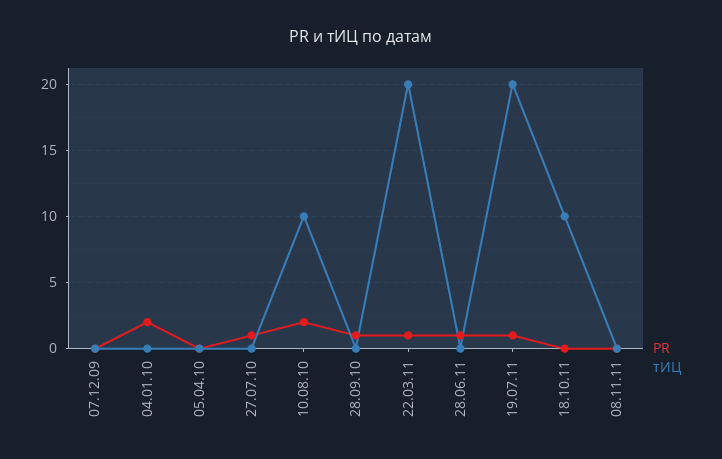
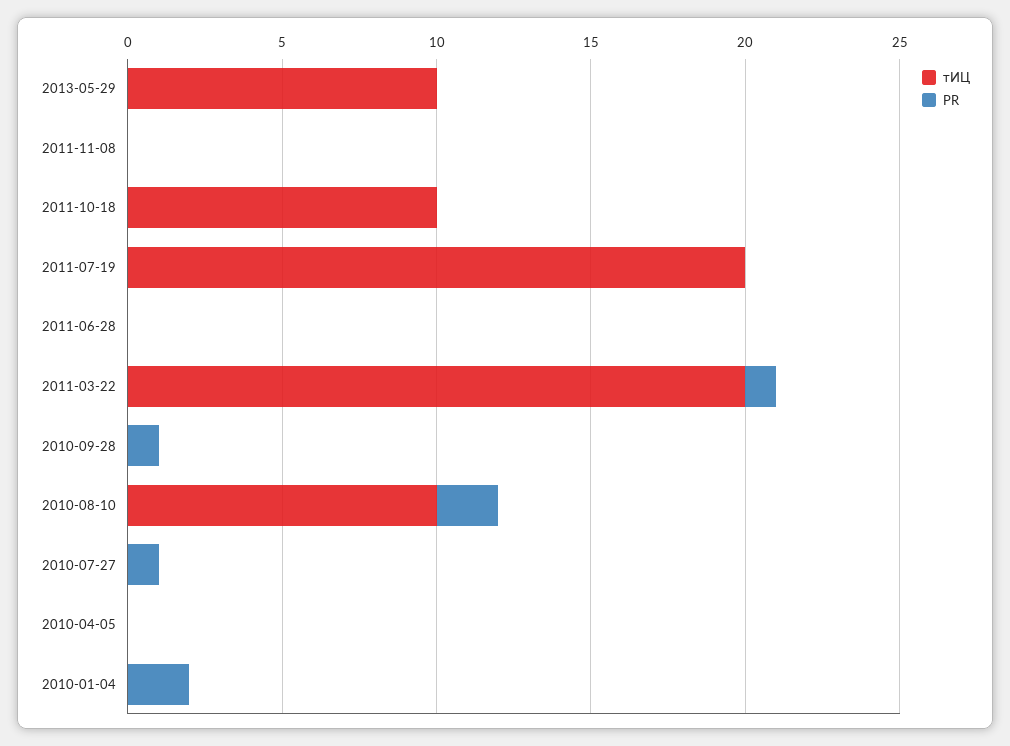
PR, 07.12.09: 0 -> none
тИЦ, 07.12.09: 0 -> none
PR, 28.06.11: 1 -> 0
PR, 19.07.11: 1 -> 0
тИЦ, 2013-05-29: none -> 10
PR, 2013-05-29: none -> 0

